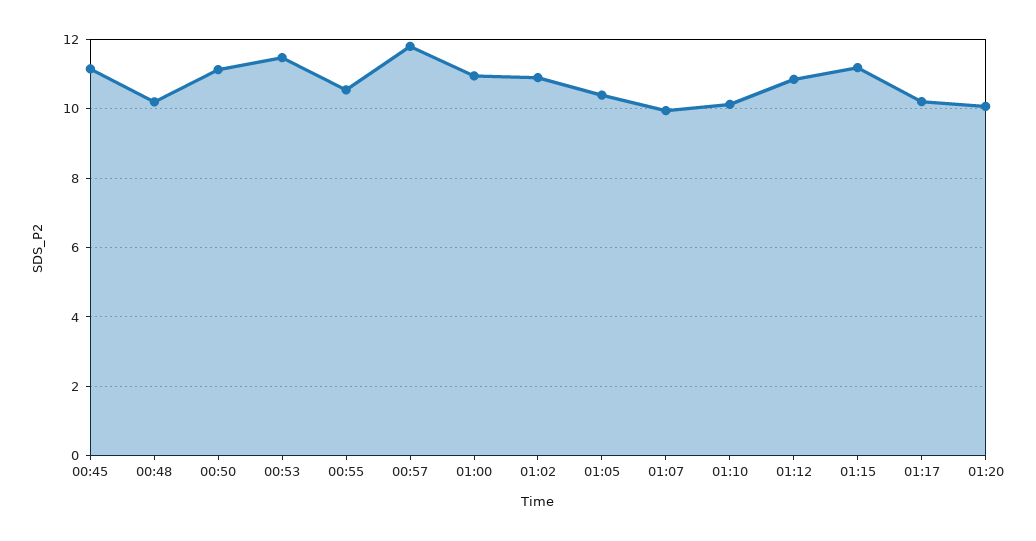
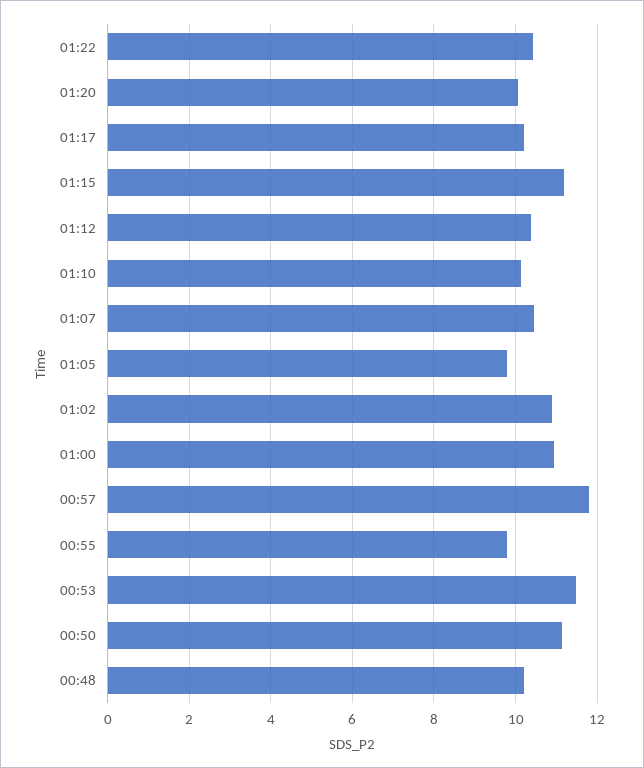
00:45: 11.2 -> none
00:55: 10.6 -> 9.8
01:05: 10.4 -> 9.8
01:07: 10 -> 10.4
01:12: 10.8 -> 10.4
01:22: none -> 10.4

